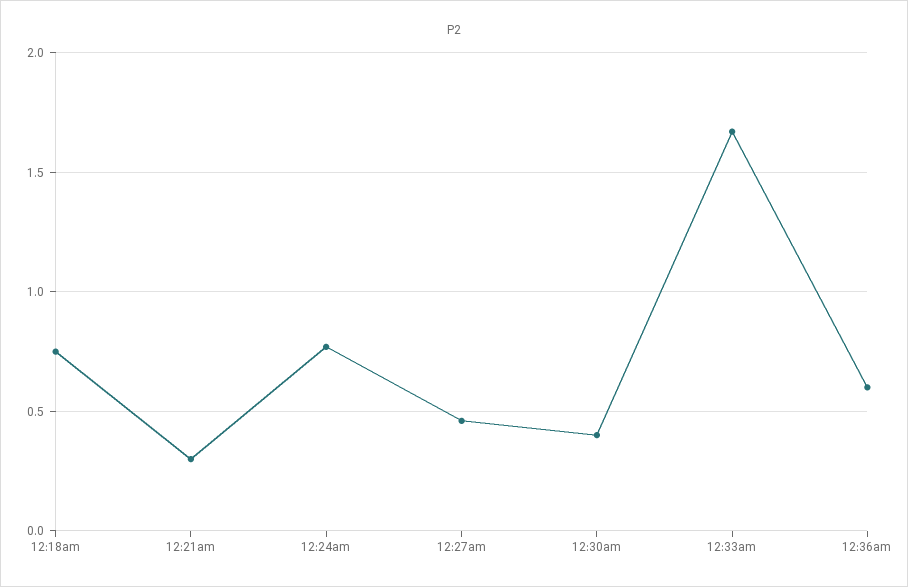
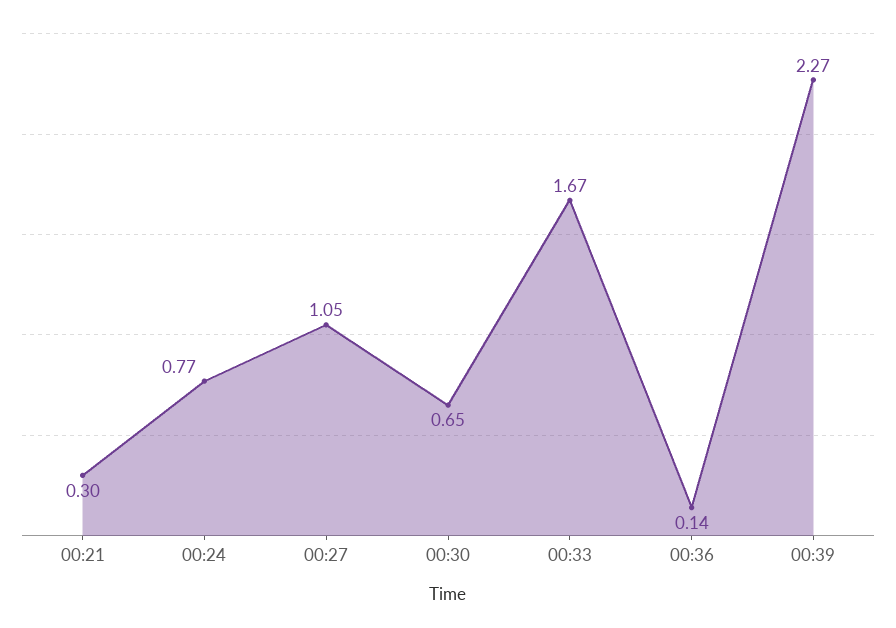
12:18am: 0.75 -> none
12:27am: 0.45 -> 1.05
12:30am: 0.4 -> 0.65
12:36am: 0.6 -> 0.14
00:39: none -> 2.27

